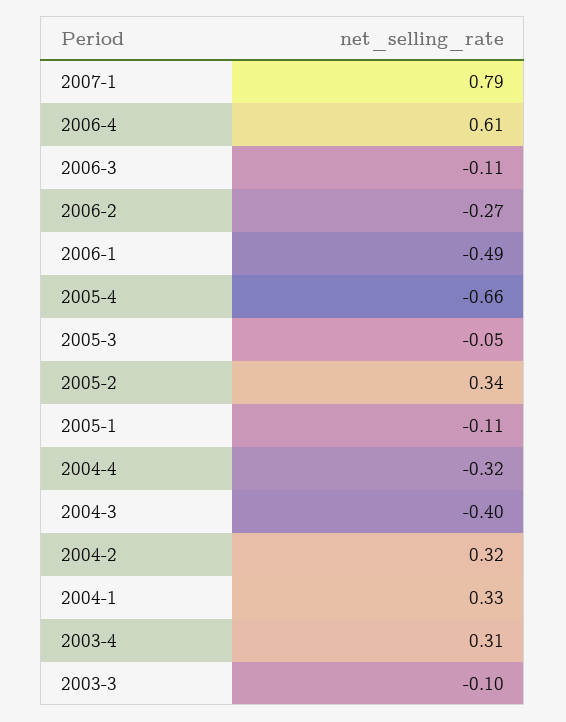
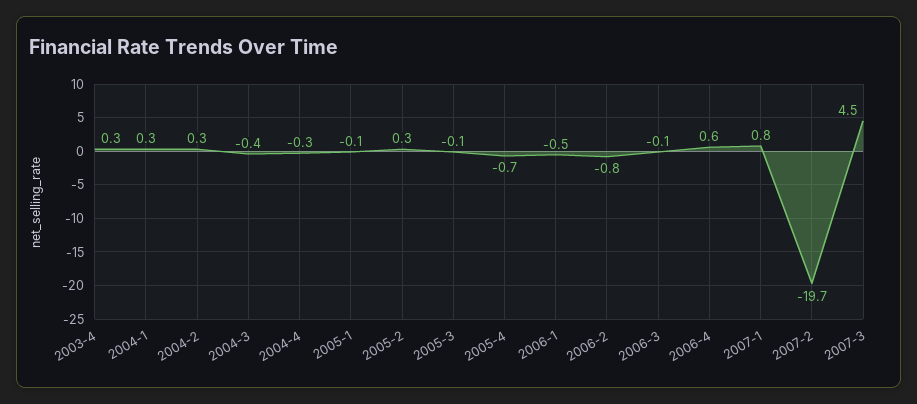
2006-2: -0.27 -> -0.8
2003-3: -0.1 -> none
2007-2: none -> -19.7
2007-3: none -> 4.5

